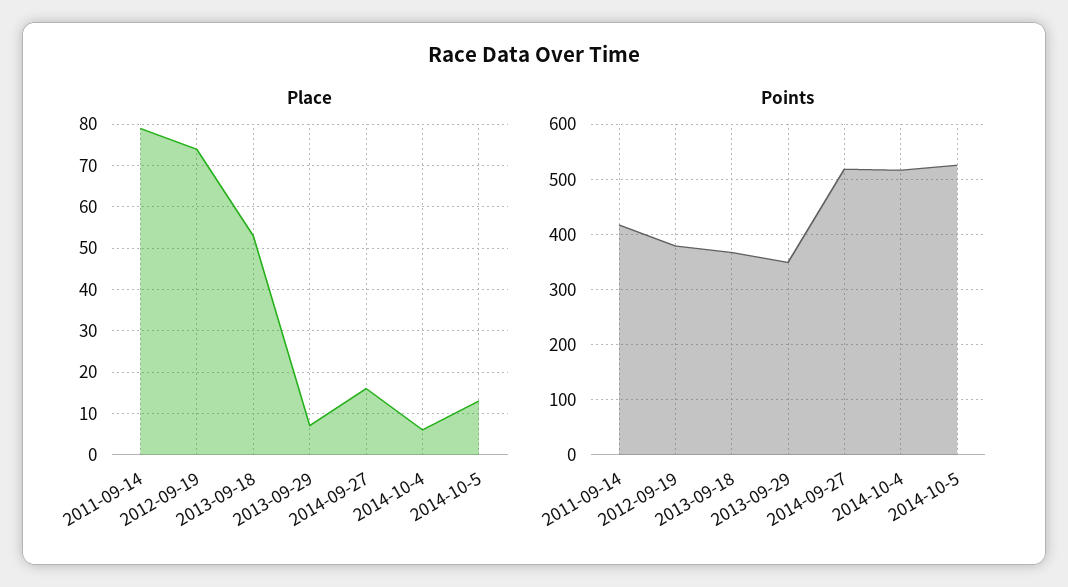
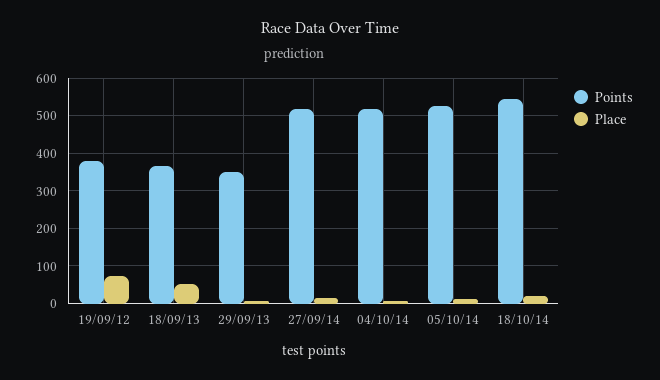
Place, 2011-09-14: 80 -> none
Points, 2011-09-14: 420 -> none
Points, 18/10/14: none -> 540
Place, 18/10/14: none -> 20

